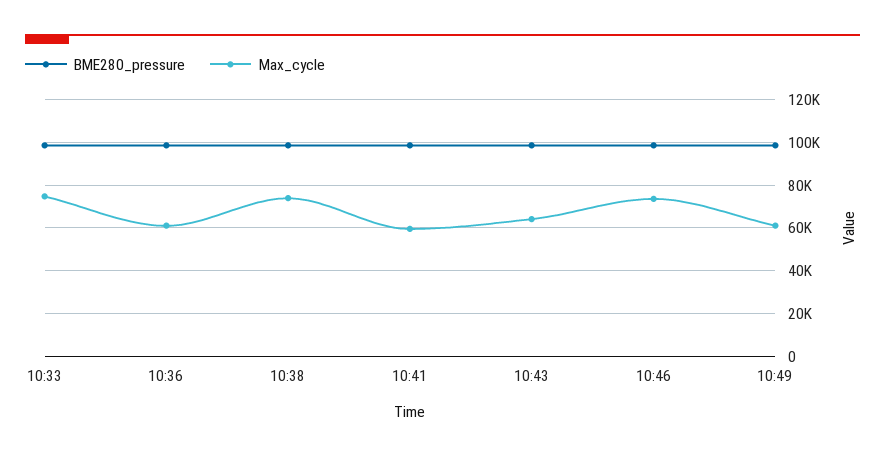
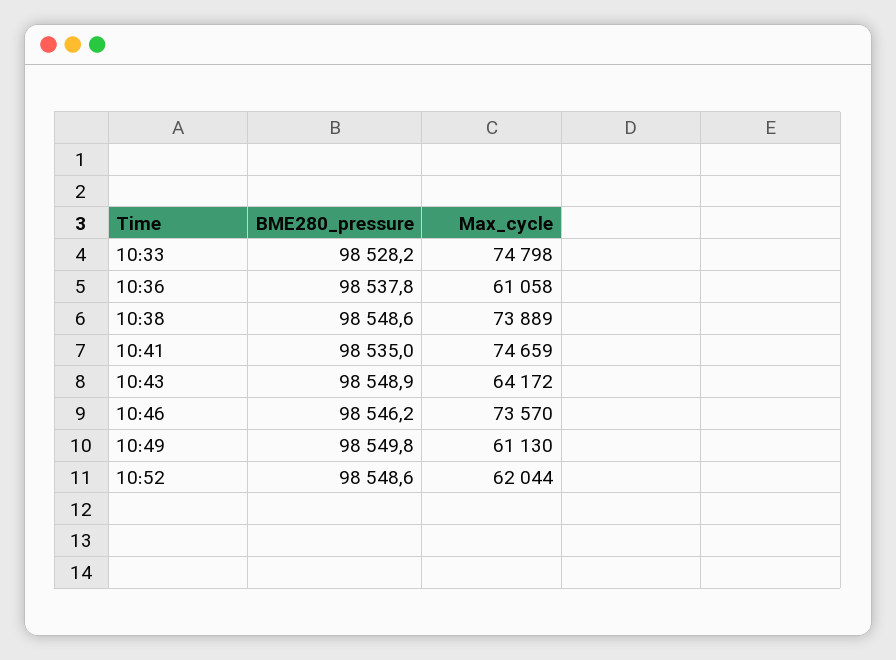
Max_cycle, 10:41: 60000 -> 74659
BME280_pressure, 10:52: none -> 98548.6
Max_cycle, 10:52: none -> 62044

